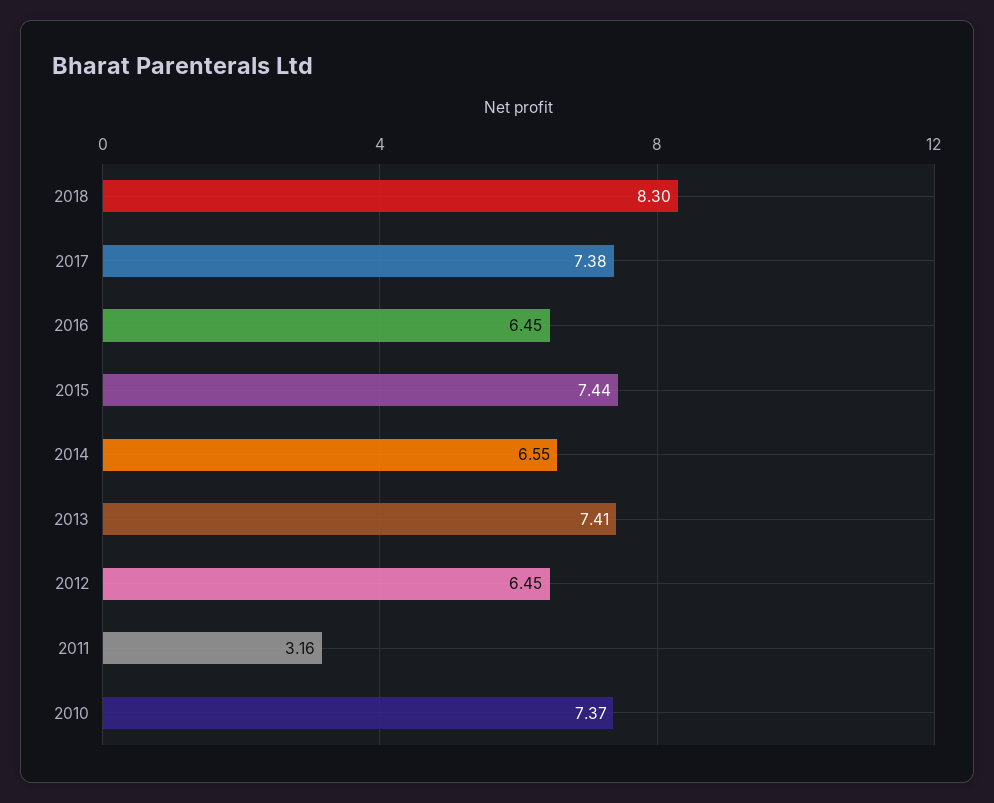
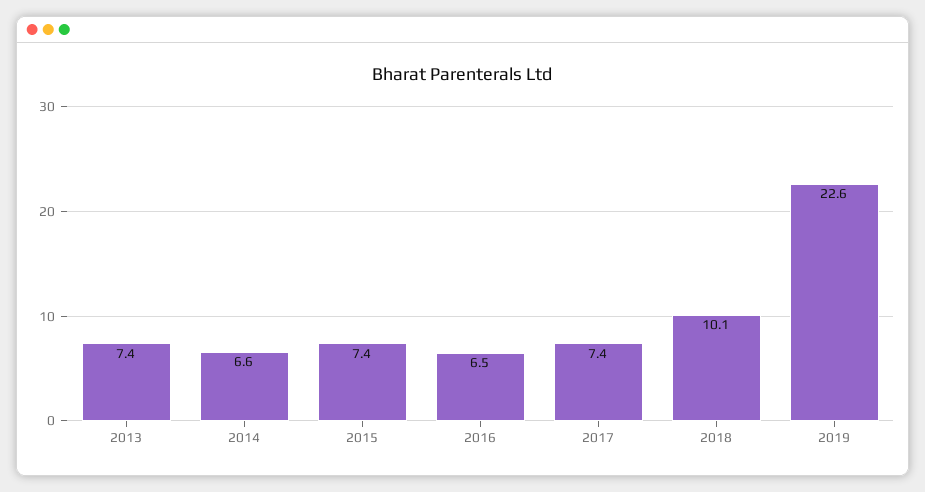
2018: 8.3 -> 10.1
2012: 6.45 -> none
2011: 3.16 -> none
2010: 7.37 -> none
2019: none -> 22.6

